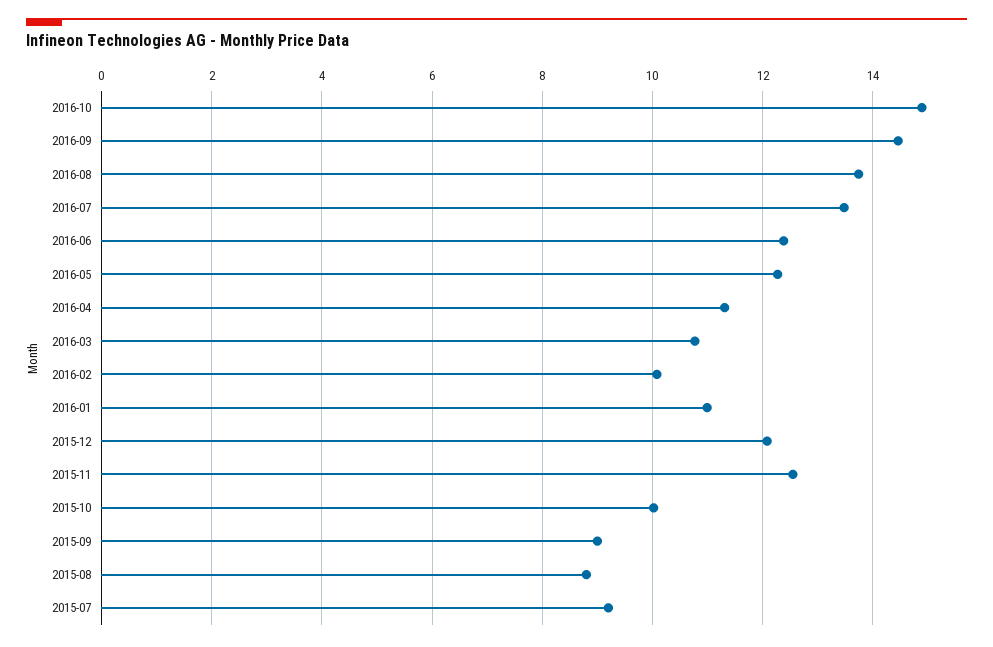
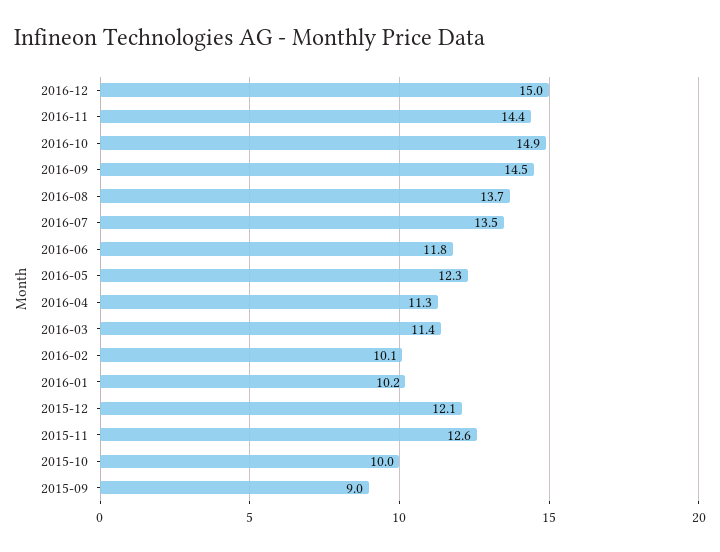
2016-06: 12.4 -> 11.8
2016-03: 10.8 -> 11.4
2016-01: 11 -> 10.2
2015-08: 8.8 -> none
2015-07: 9.2 -> none
2016-12: none -> 15
2016-11: none -> 14.4

